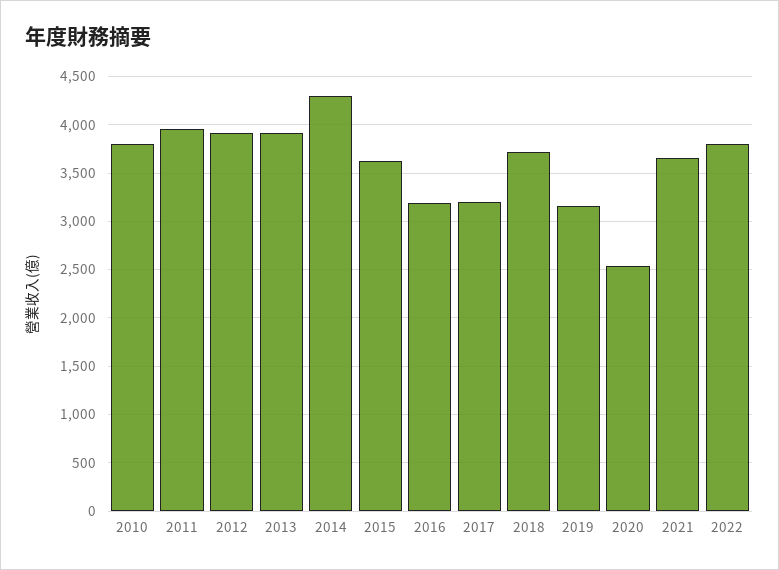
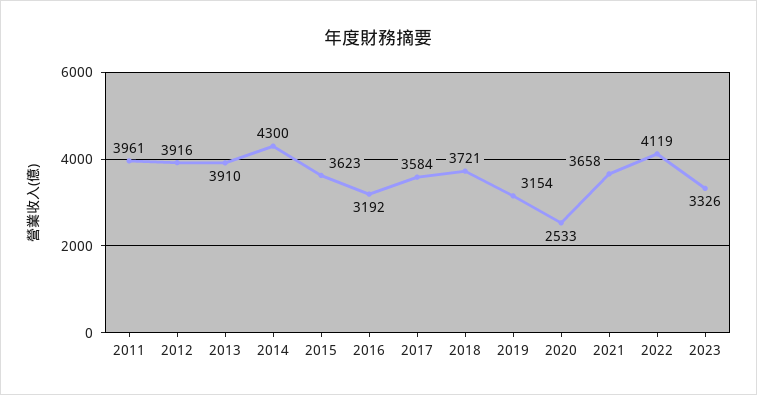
2010: 3800 -> none
2017: 3200 -> 3584
2022: 3800 -> 4119
2023: none -> 3326

